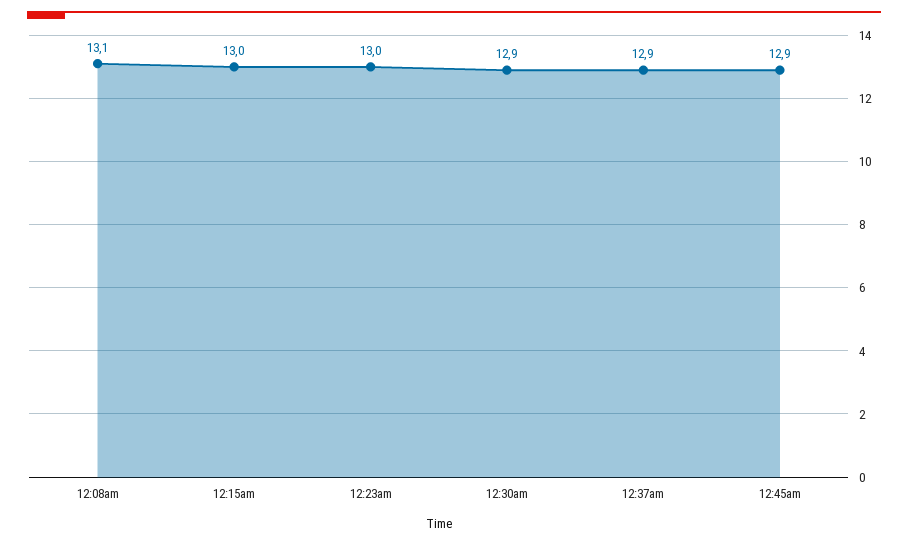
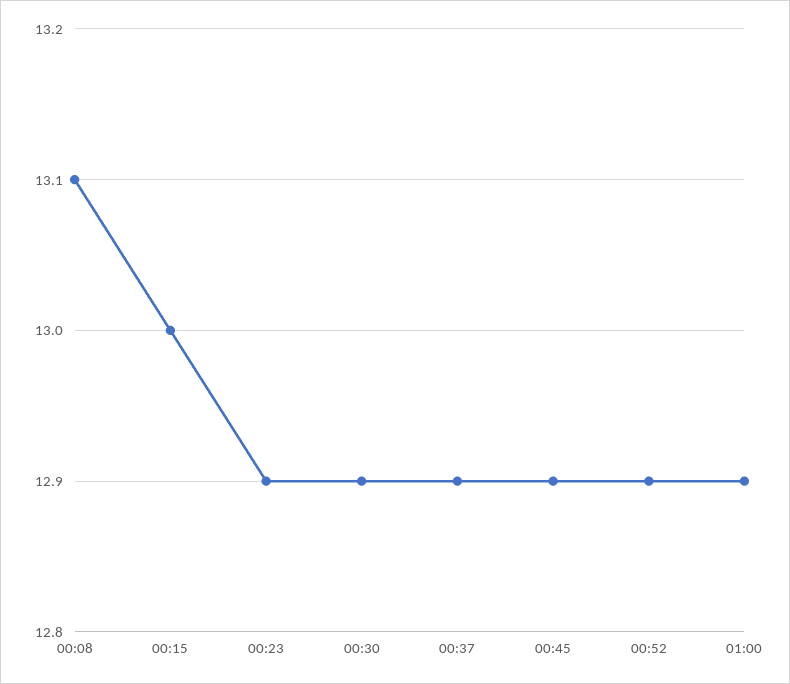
12:23am: 13 -> 12.9
00:52: none -> 12.9
01:00: none -> 12.9

